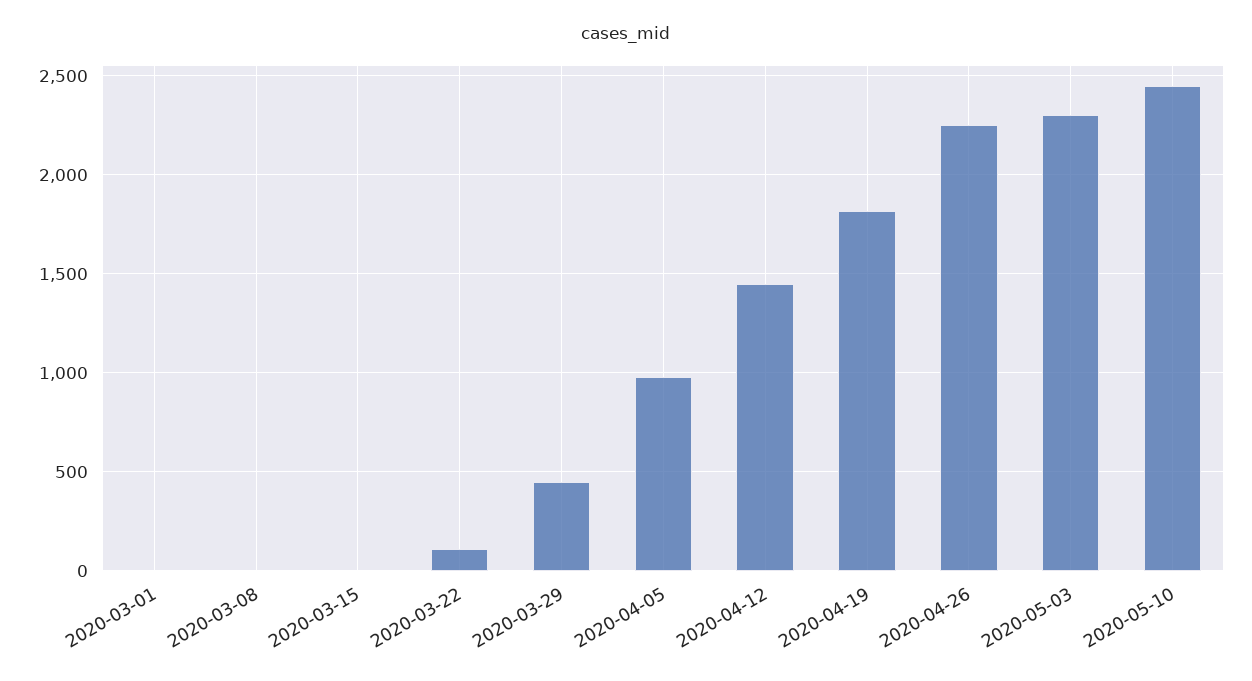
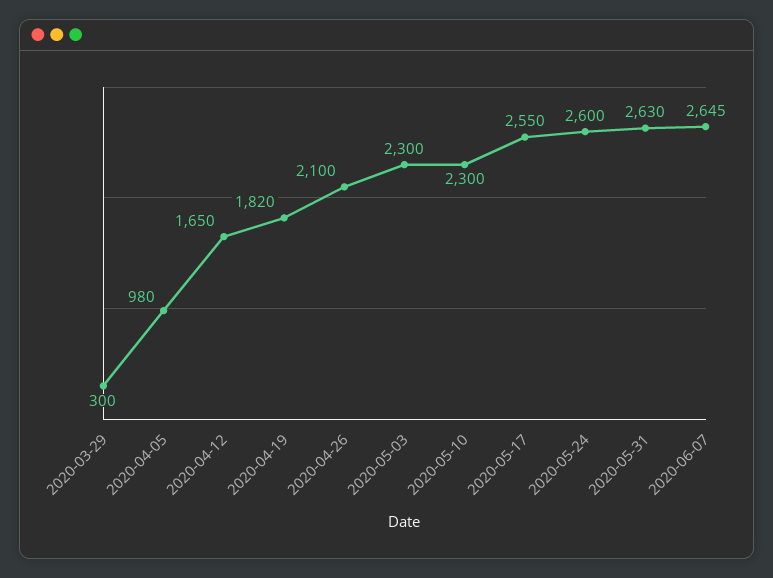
2020-03-01: 0 -> none
2020-03-08: 0 -> none
2020-03-15: 0 -> none
2020-03-22: 100 -> none
2020-03-29: 450 -> 300
2020-04-12: 1450 -> 1650
2020-04-26: 2250 -> 2100
2020-05-10: 2450 -> 2300
2020-05-17: none -> 2550
2020-05-24: none -> 2600
2020-05-31: none -> 2630
2020-06-07: none -> 2645

